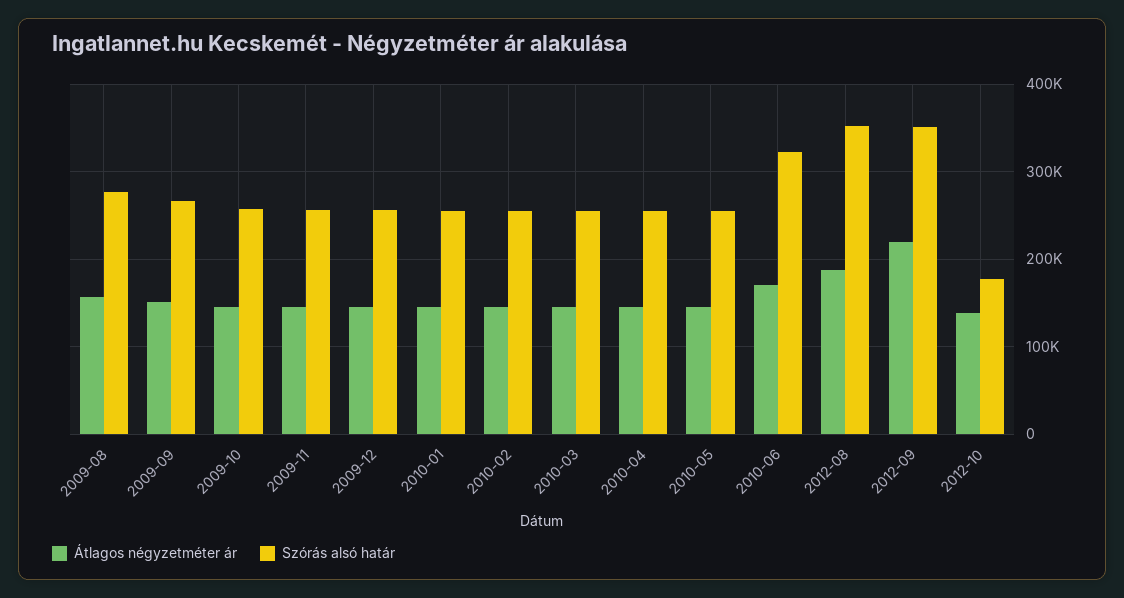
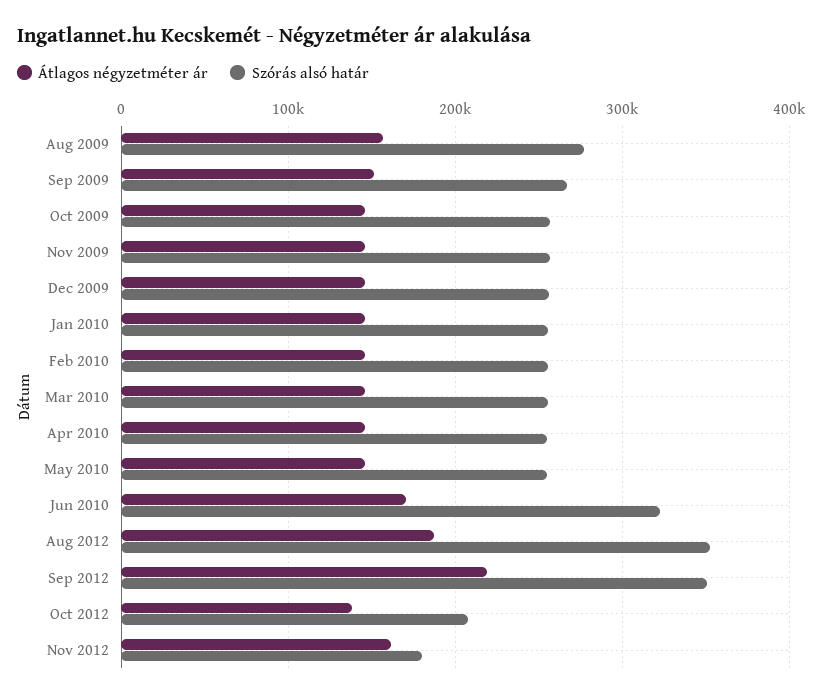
Szórás alsó határ, 2012-10: 180000 -> 210000
Átlagos négyzetméter ár, Nov 2012: none -> 160000
Szórás alsó határ, Nov 2012: none -> 180000

